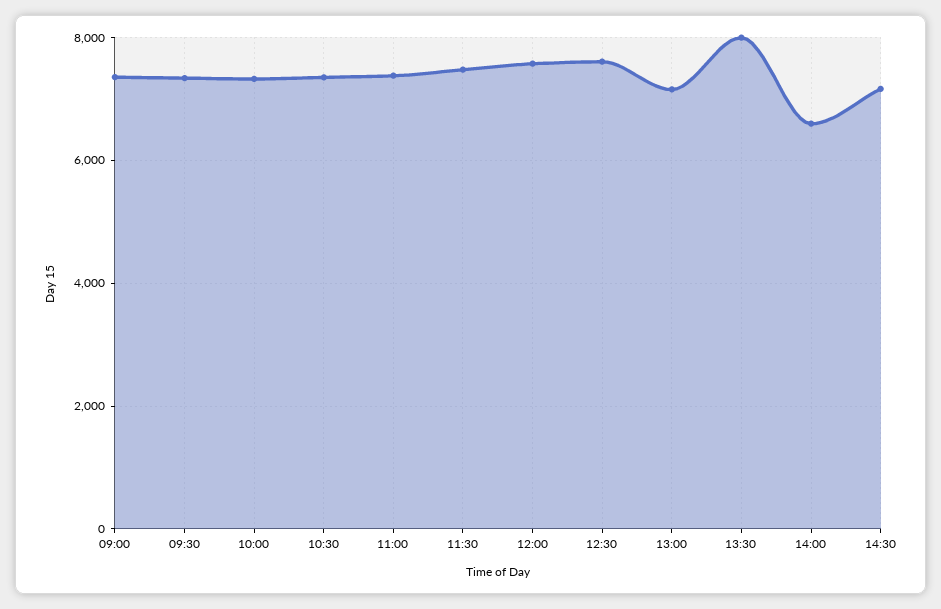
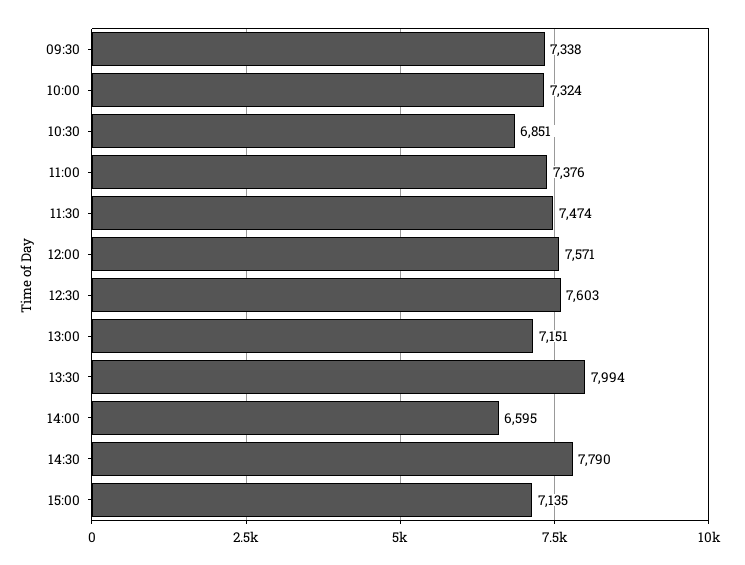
09:00: 7400 -> none
10:30: 7400 -> 6851
14:30: 7200 -> 7790
15:00: none -> 7135

